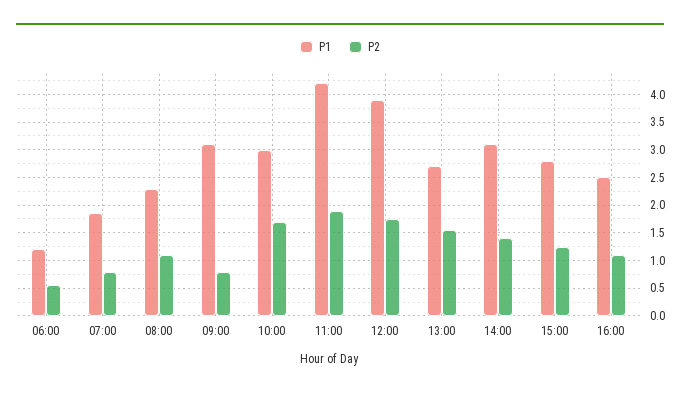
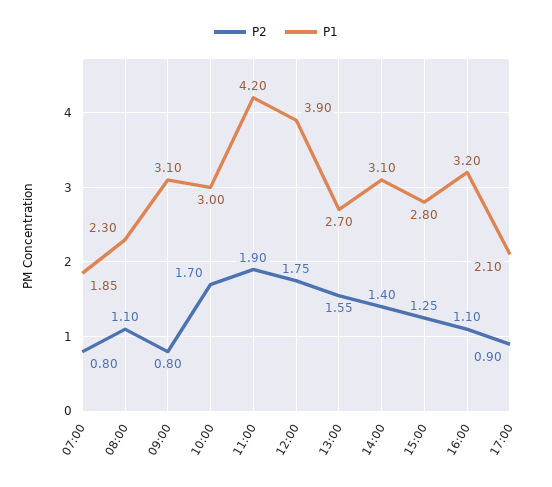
P1, 06:00: 1.25 -> none
P2, 06:00: 0.5 -> none
P1, 16:00: 2.5 -> 3.2
P2, 17:00: none -> 0.9
P1, 17:00: none -> 2.1

